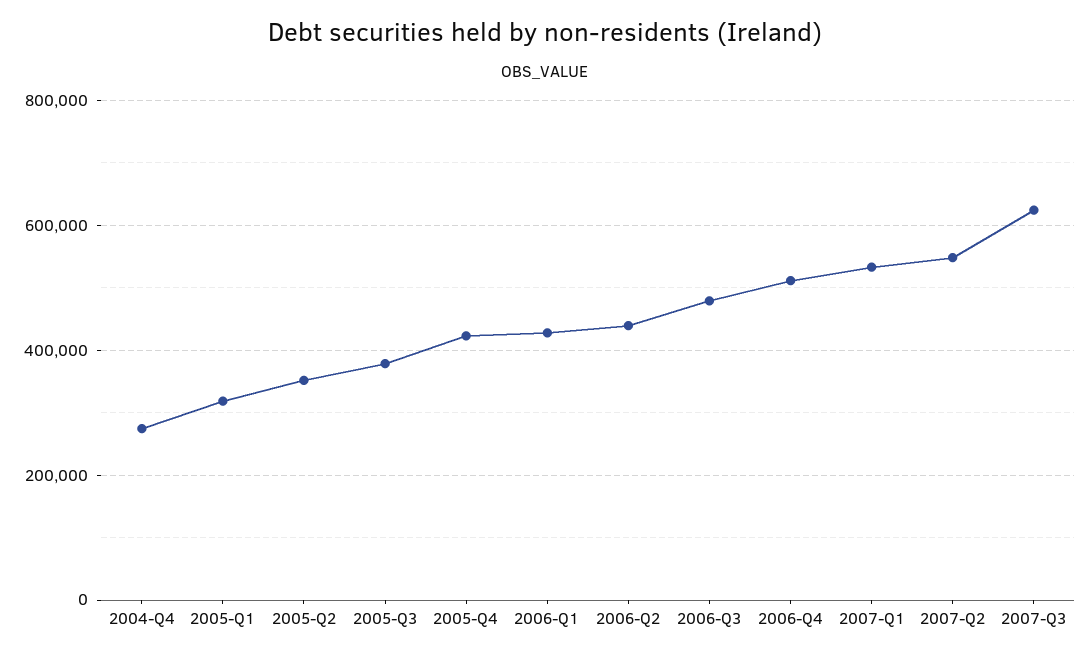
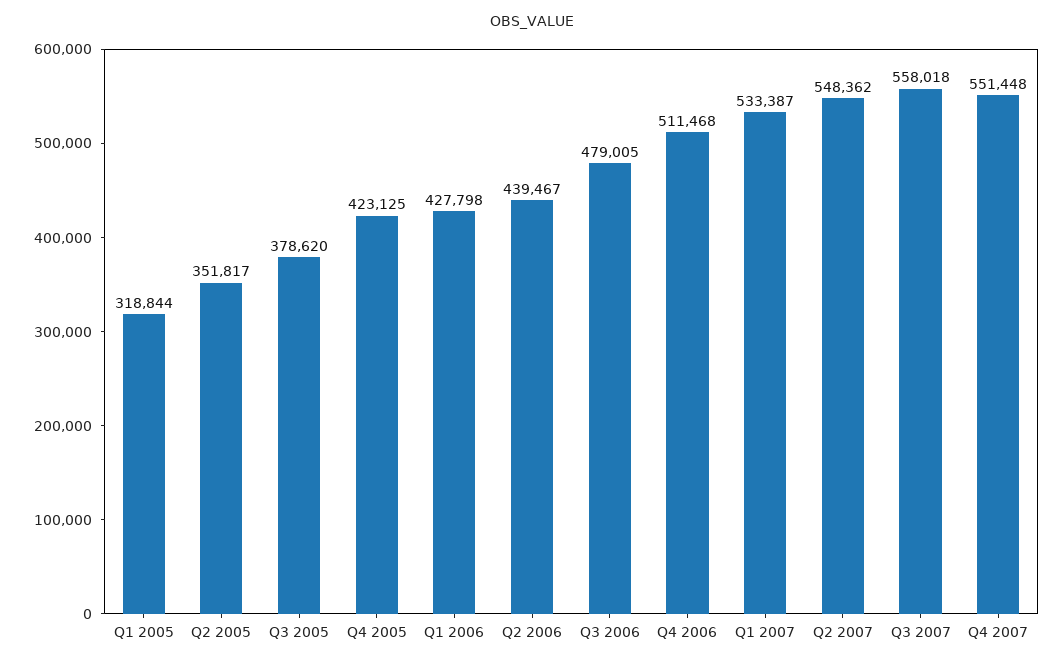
2004-Q4: 280000 -> none
2007-Q3: 620000 -> 558018
Q4 2007: none -> 551448

